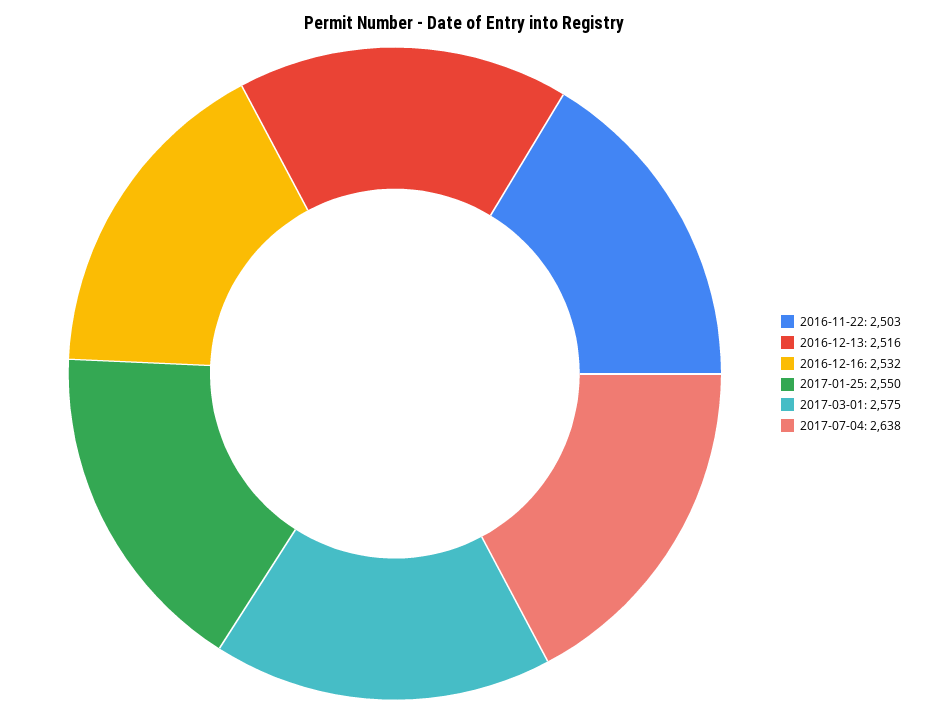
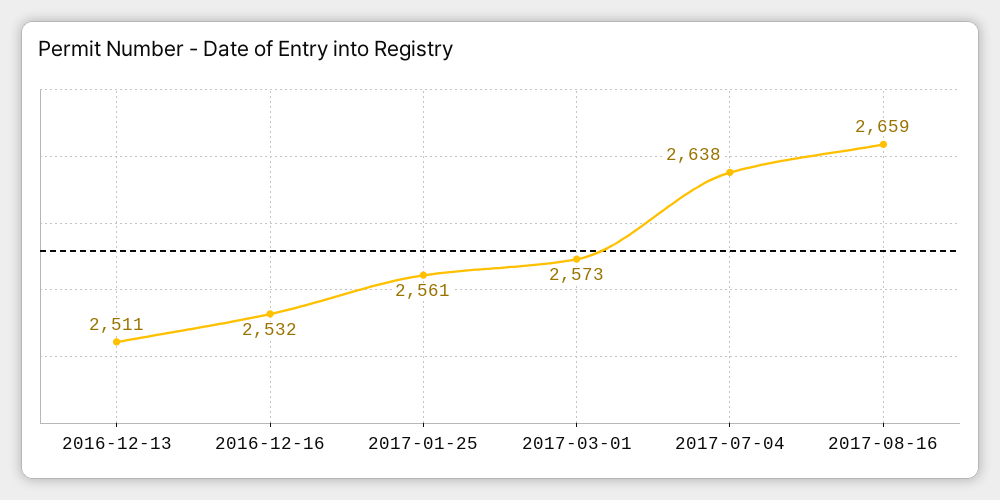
2016-11-22: 2503 -> none
2016-12-13: 2516 -> 2511
2017-01-25: 2550 -> 2561
2017-03-01: 2575 -> 2573
2017-08-16: none -> 2659

